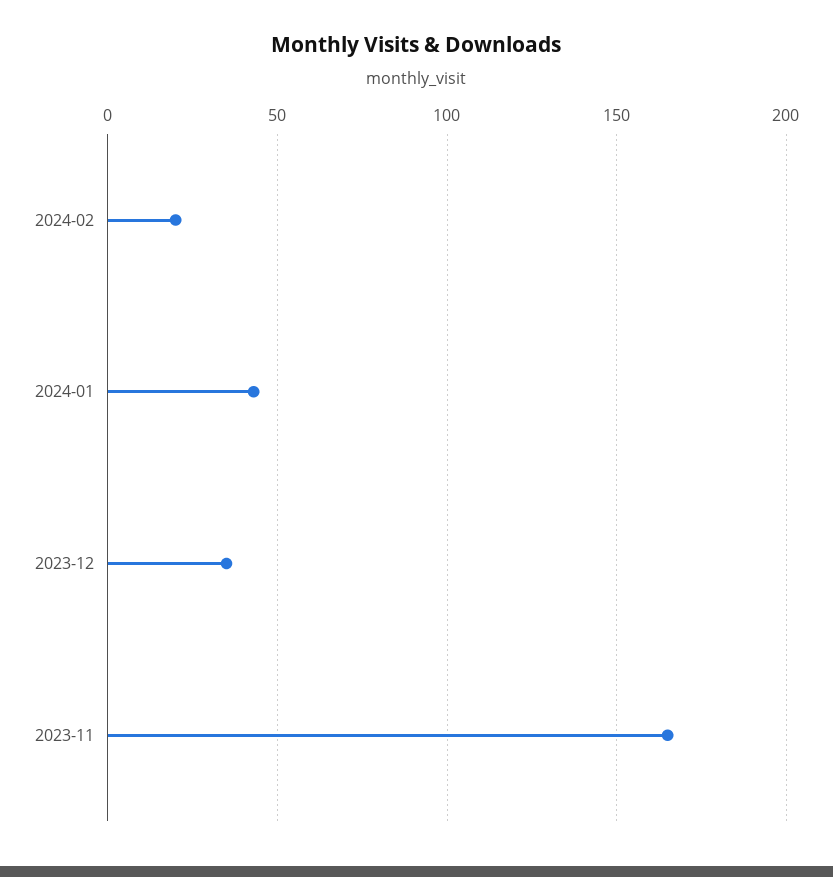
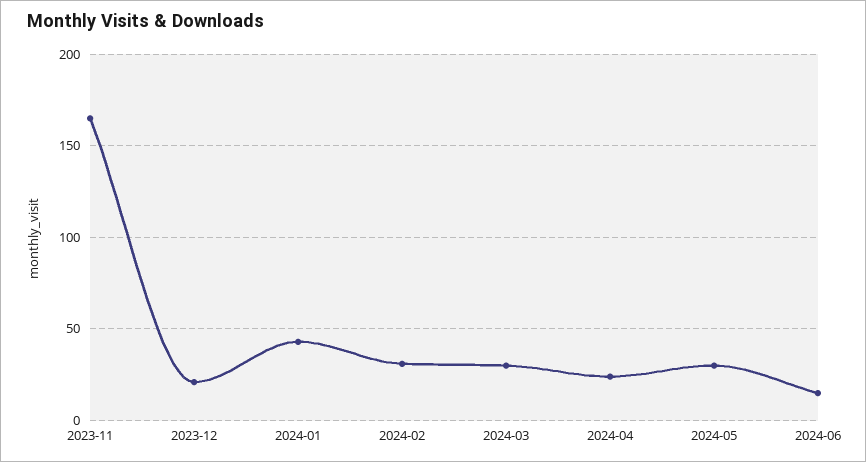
2024-02: 20 -> 30
2023-12: 35 -> 20
2024-03: none -> 30
2024-04: none -> 25
2024-05: none -> 30
2024-06: none -> 15

